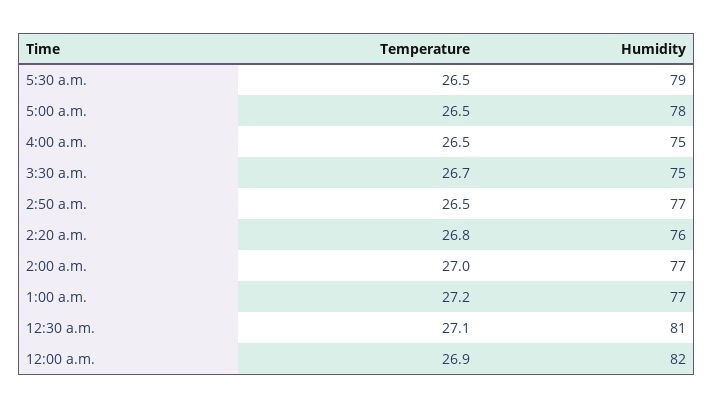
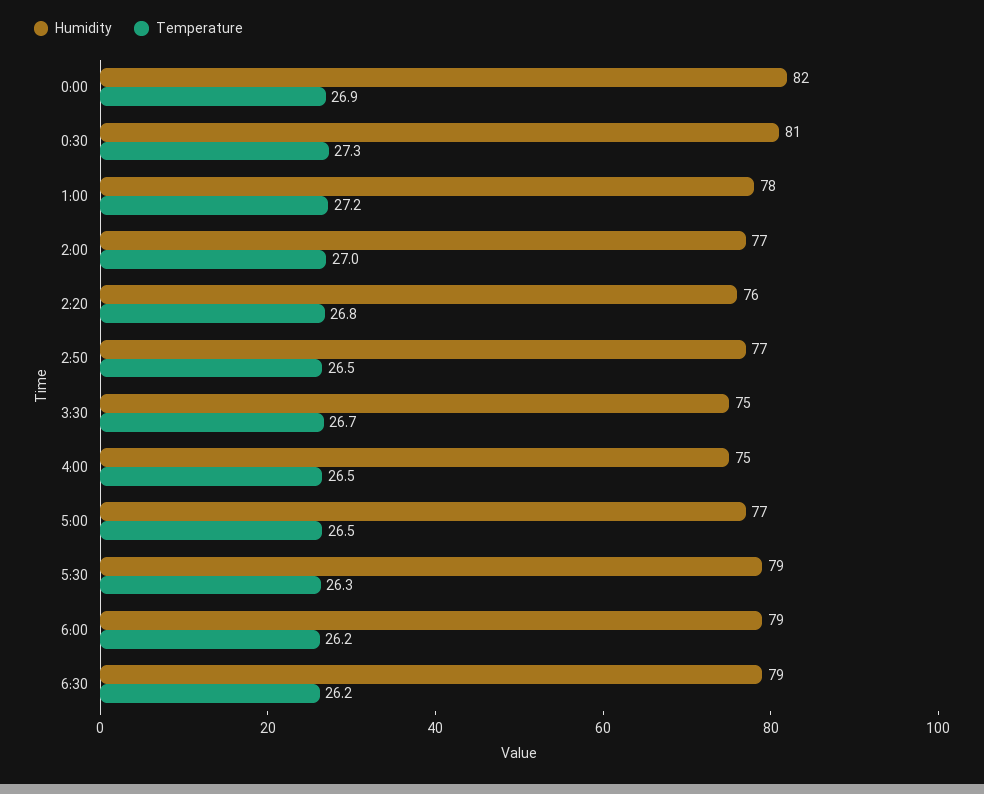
Temperature, 5:30 a.m.: 26.5 -> 26.3
Humidity, 5:00 a.m.: 78 -> 77
Humidity, 1:00 a.m.: 77 -> 78
Temperature, 12:30 a.m.: 27.1 -> 27.3
Humidity, 6:00: none -> 79
Temperature, 6:00: none -> 26.2
Humidity, 6:30: none -> 79
Temperature, 6:30: none -> 26.2

